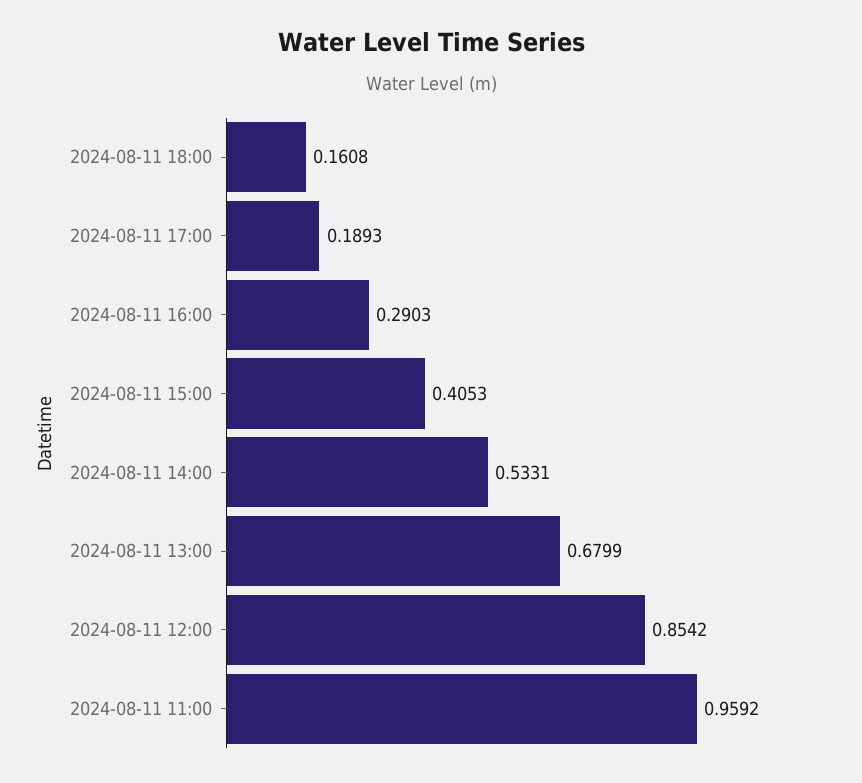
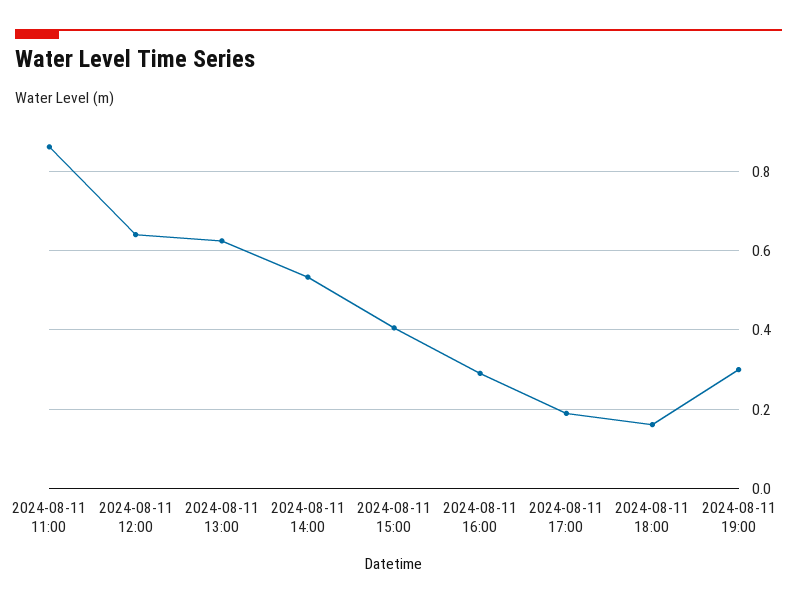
2024-08-11 13:00: 0.6799 -> 0.62
2024-08-11 12:00: 0.8542 -> 0.64
2024-08-11 11:00: 0.9592 -> 0.86
2024-08-11 19:00: none -> 0.3

